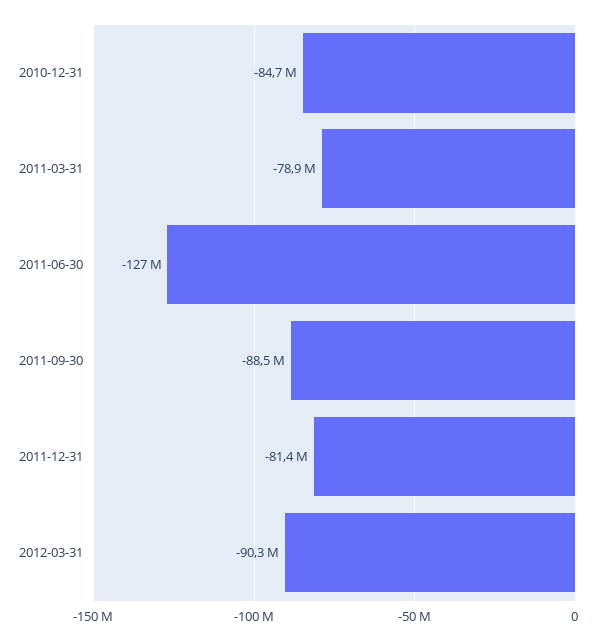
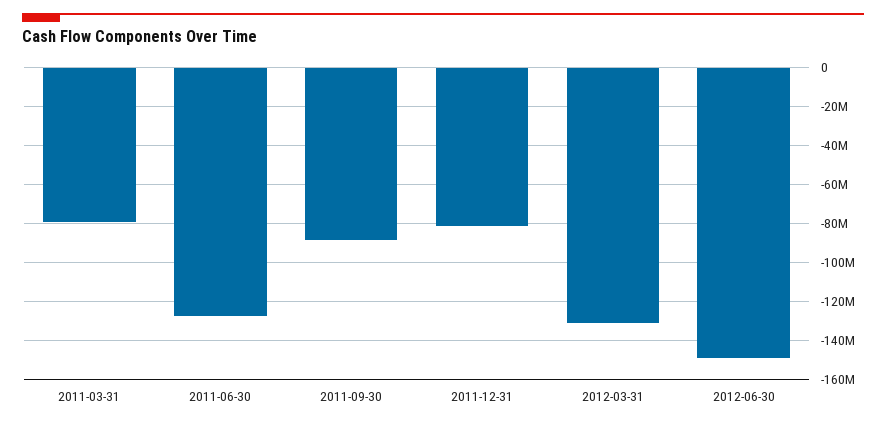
2010-12-31: -84700000 -> none
2012-03-31: -90300000 -> -130000000
2012-06-30: none -> -150000000

